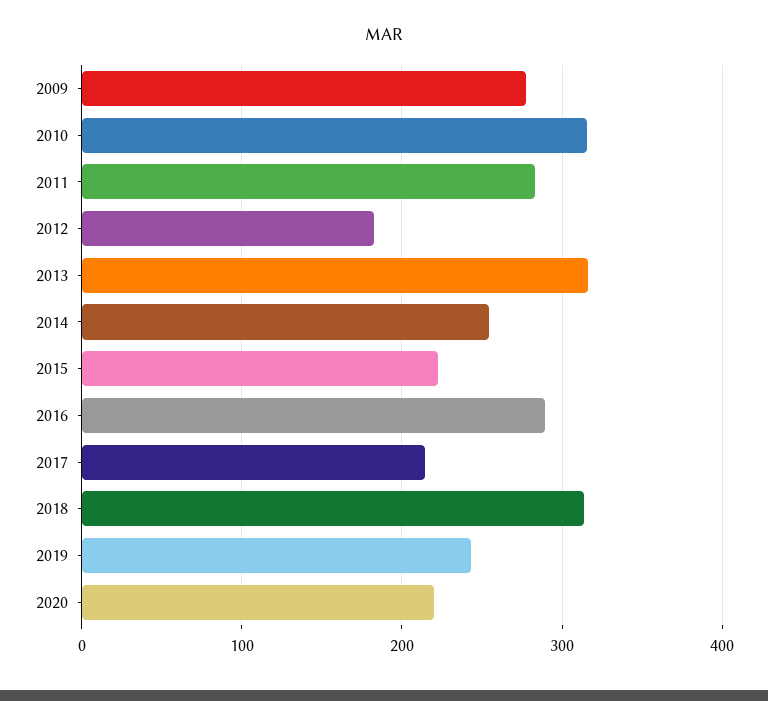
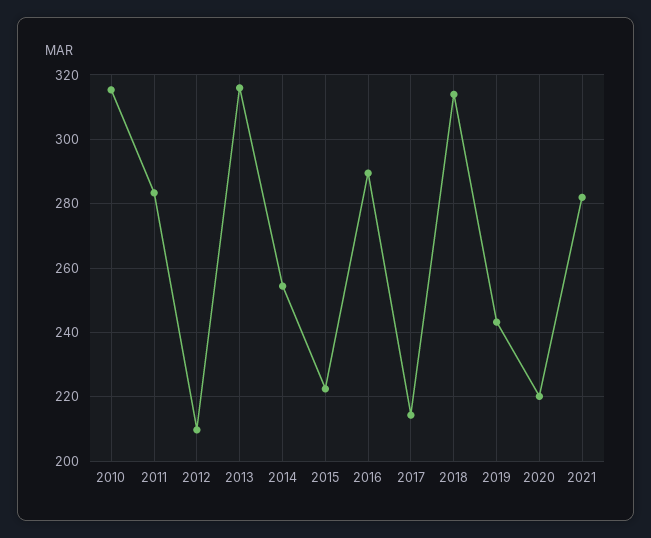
2009: 280 -> none
2012: 180 -> 210
2021: none -> 282

